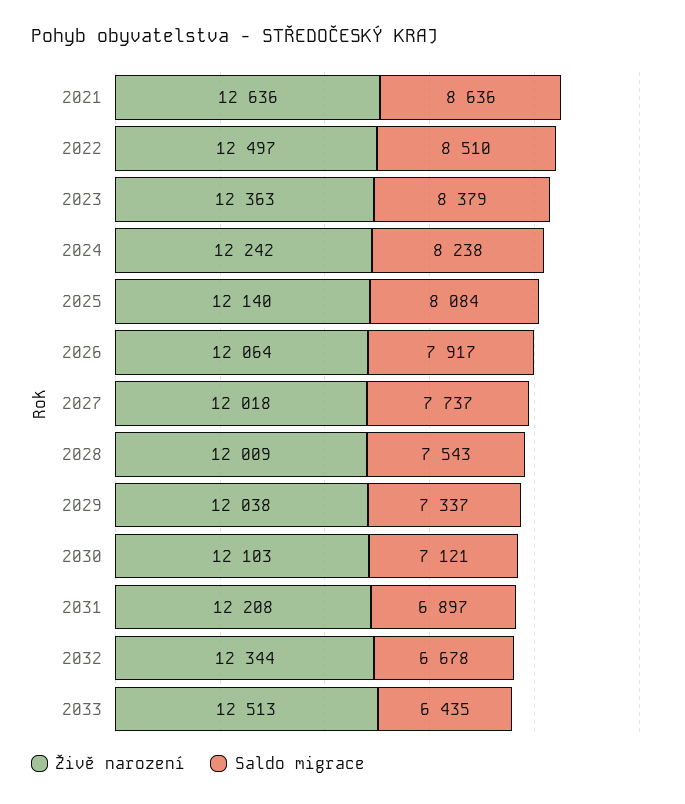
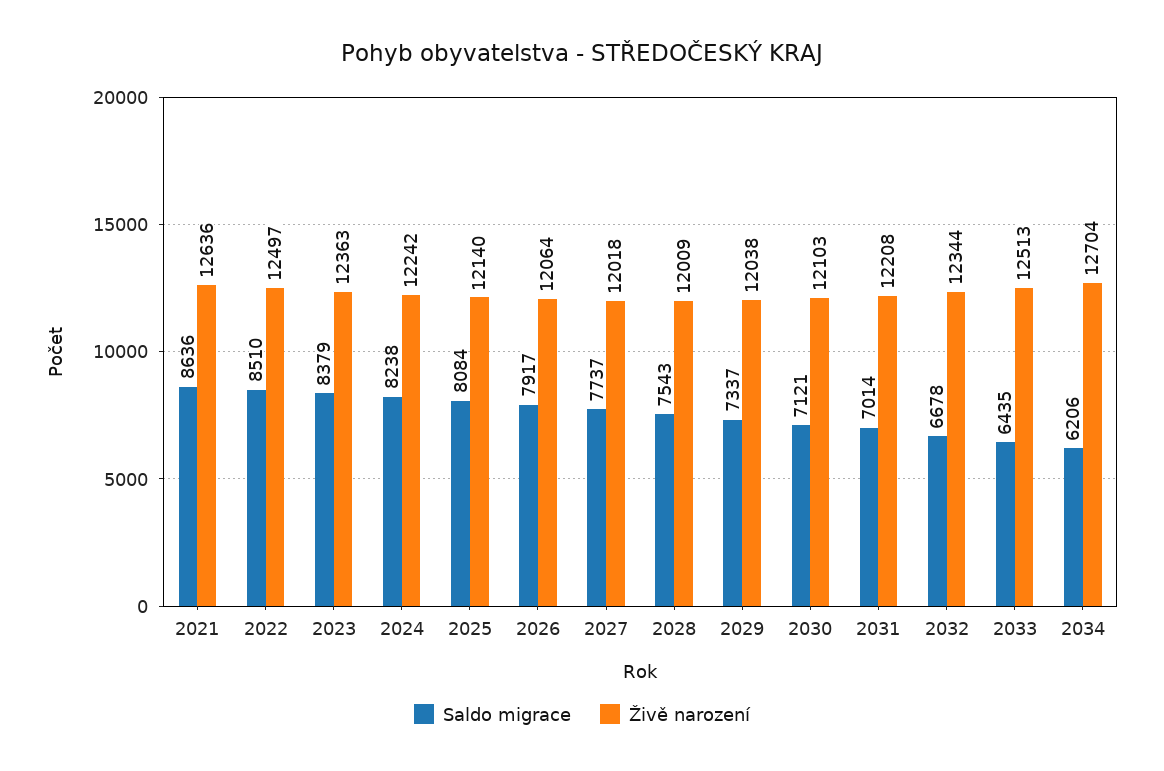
Saldo migrace, 2031: 6897 -> 7014
Saldo migrace, 2034: none -> 6206
Živě narození, 2034: none -> 12704

